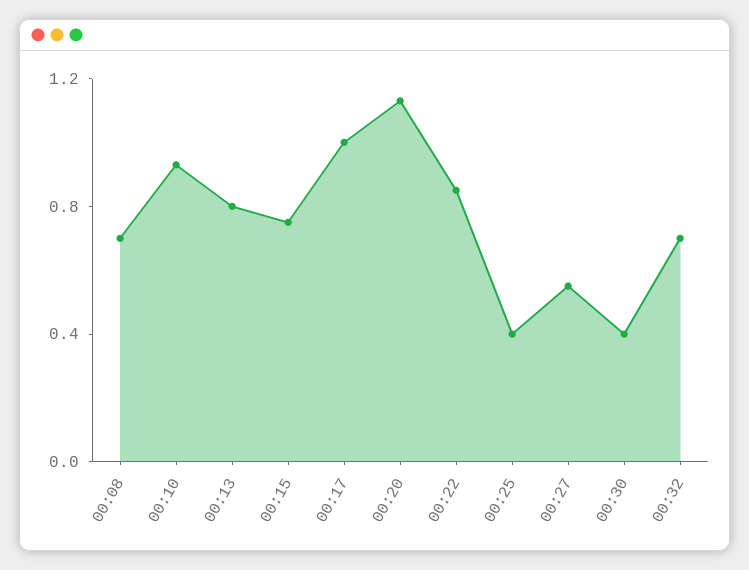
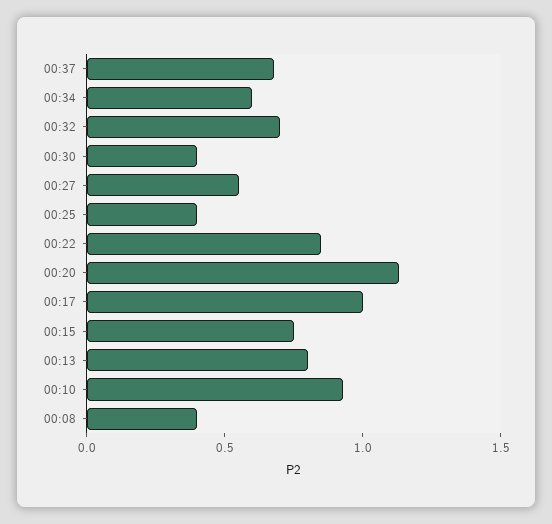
00:08: 0.7 -> 0.4
00:37: none -> 0.7
00:34: none -> 0.6

